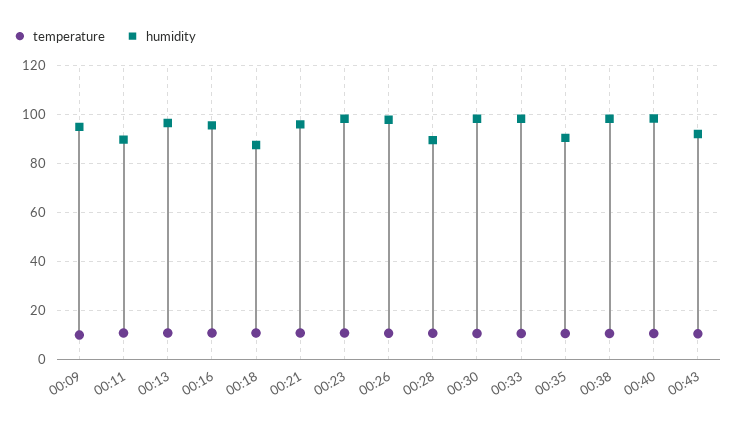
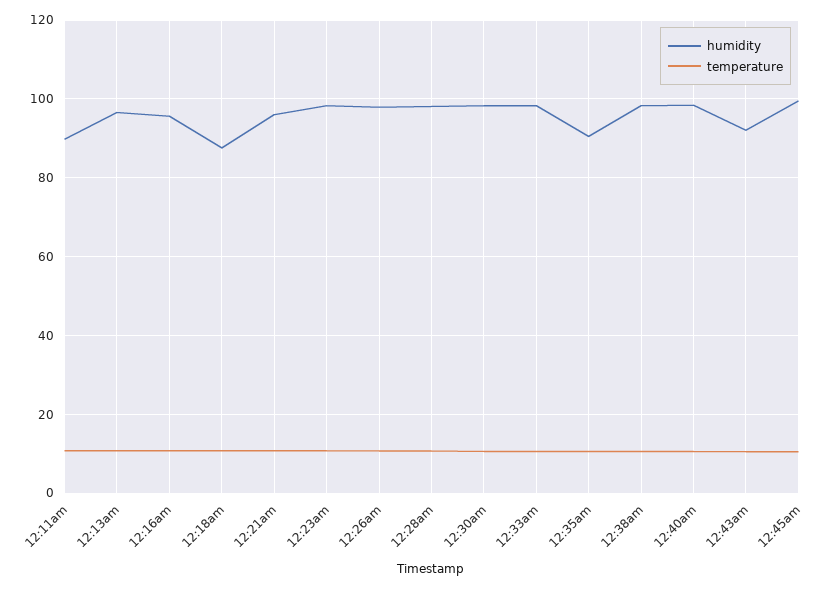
temperature, 00:09: 10 -> none
humidity, 00:09: 95 -> none
humidity, 00:28: 90 -> 98
humidity, 12:45am: none -> 100
temperature, 12:45am: none -> 10

